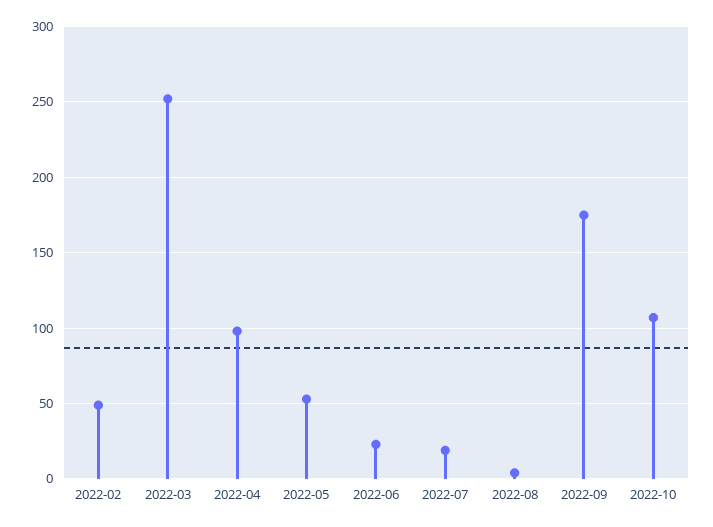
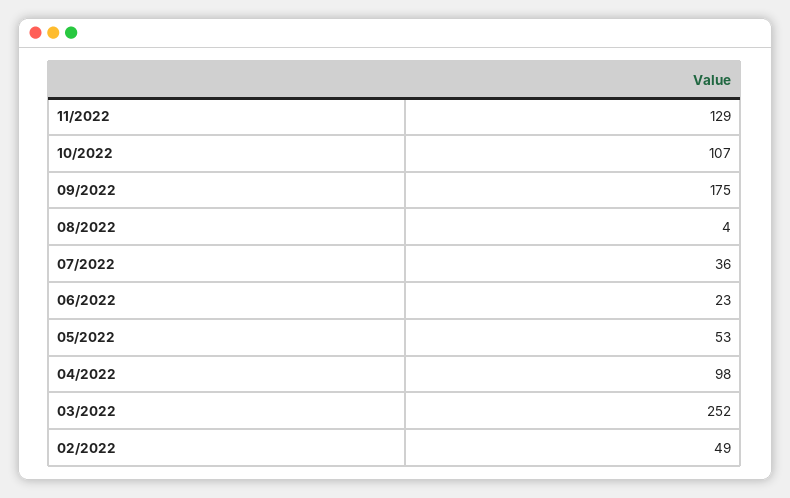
2022-07: 20 -> 36
11/2022: none -> 129

